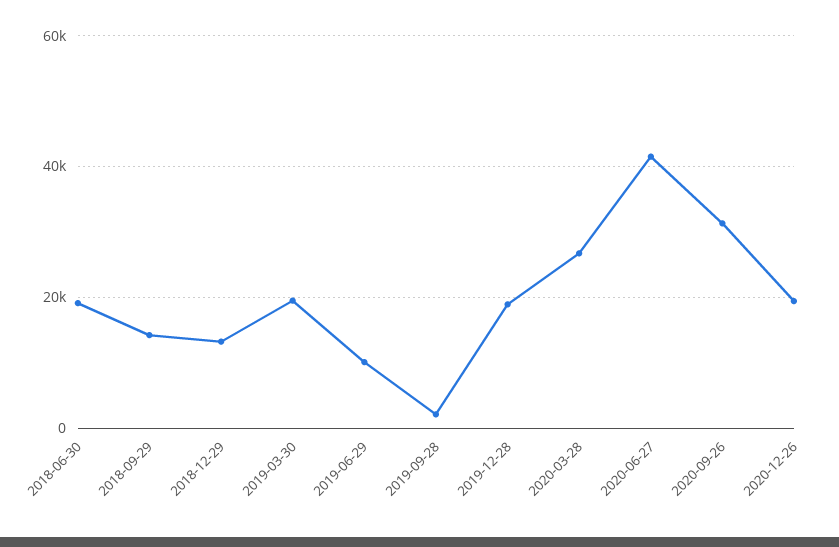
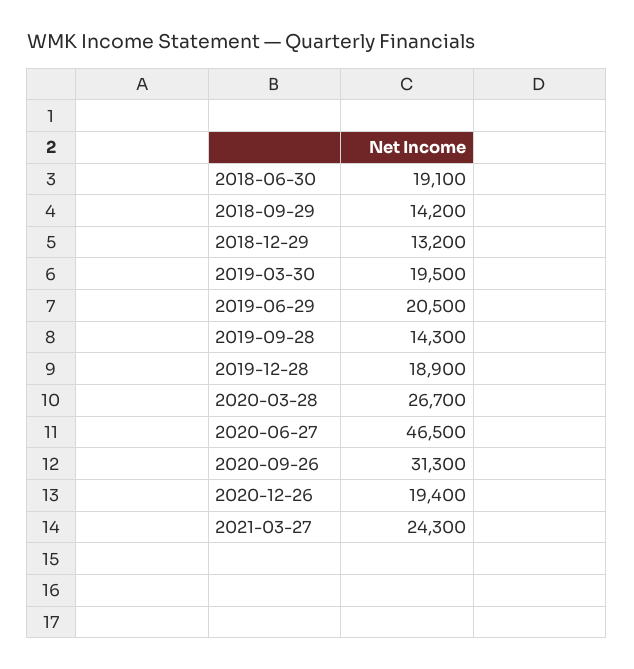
2019-06-29: 10000 -> 20500
2019-09-28: 2000 -> 14300
2020-06-27: 42000 -> 46500
2021-03-27: none -> 24300

